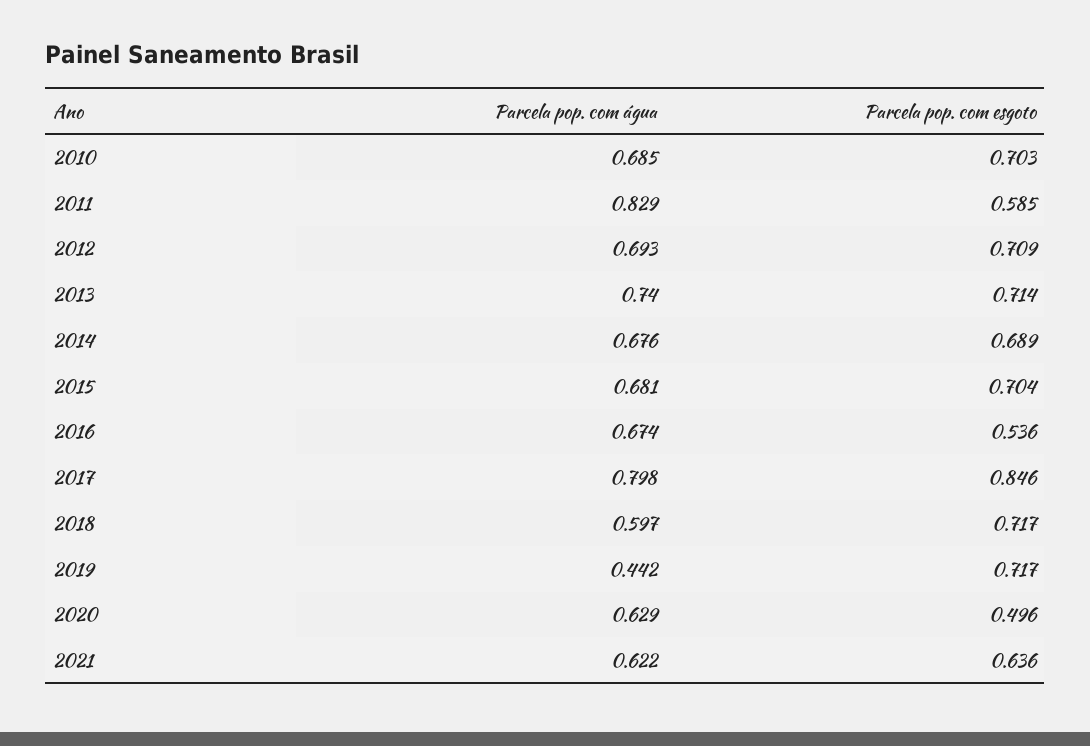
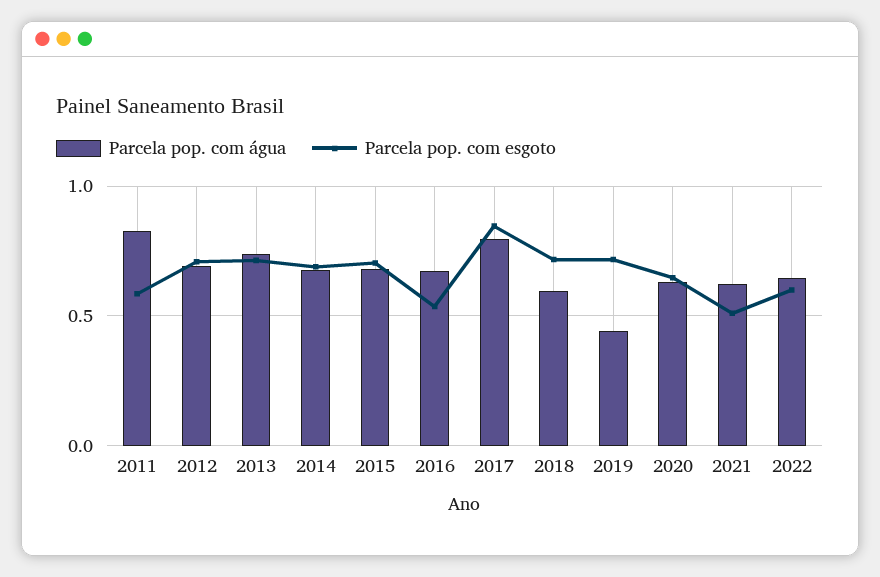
Parcela pop. com água, 2010: 0.685 -> none
Parcela pop. com esgoto, 2010: 0.703 -> none
Parcela pop. com esgoto, 2020: 0.496 -> 0.65
Parcela pop. com esgoto, 2021: 0.636 -> 0.5
Parcela pop. com água, 2022: none -> 0.65
Parcela pop. com esgoto, 2022: none -> 0.6

